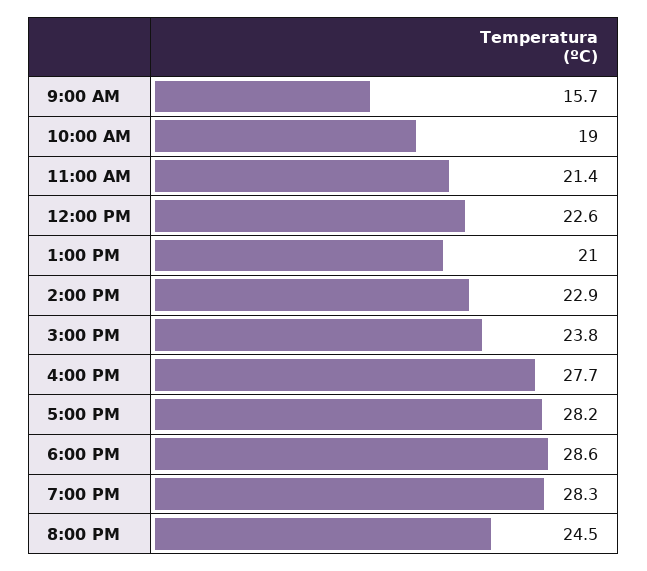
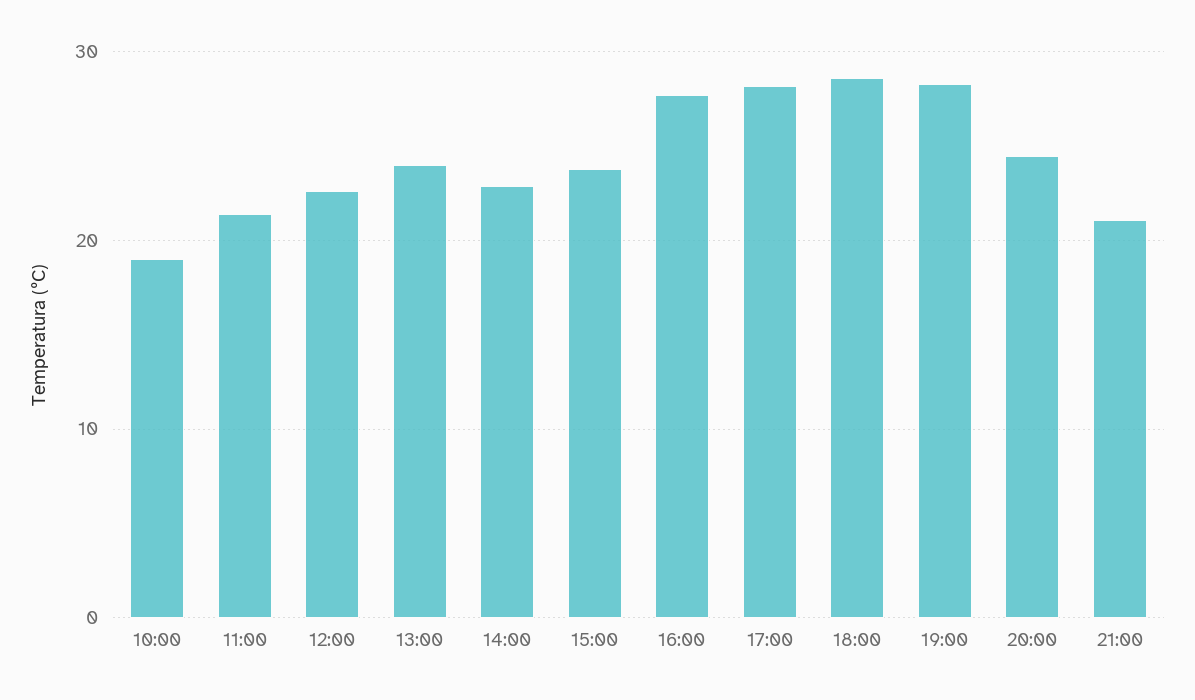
9:00 AM: 15.7 -> none
1:00 PM: 21 -> 24
21:00: none -> 21

